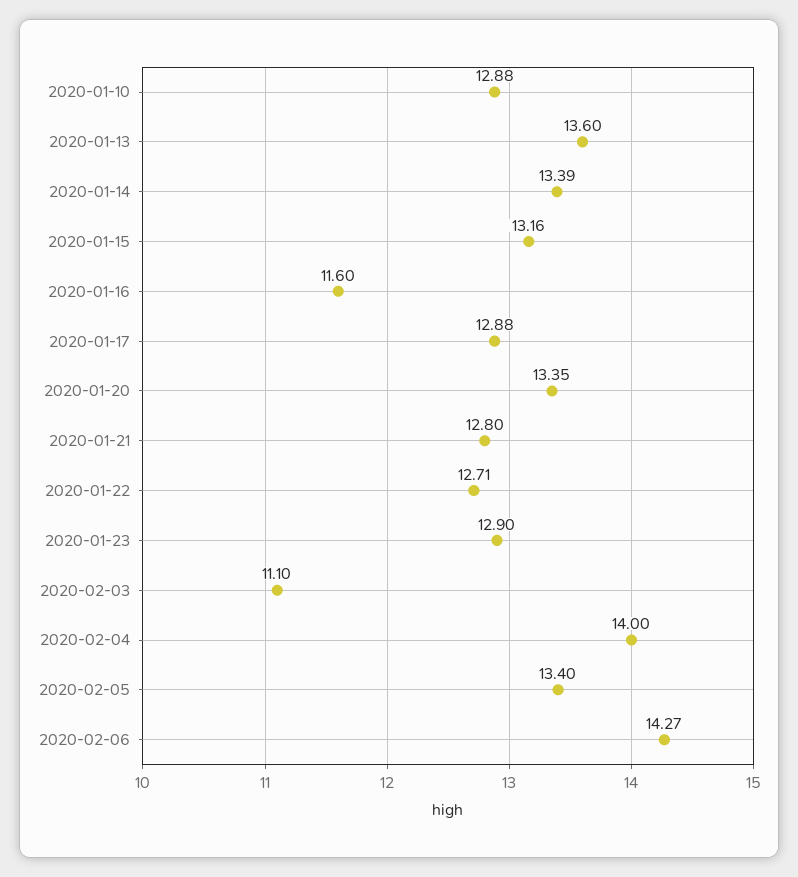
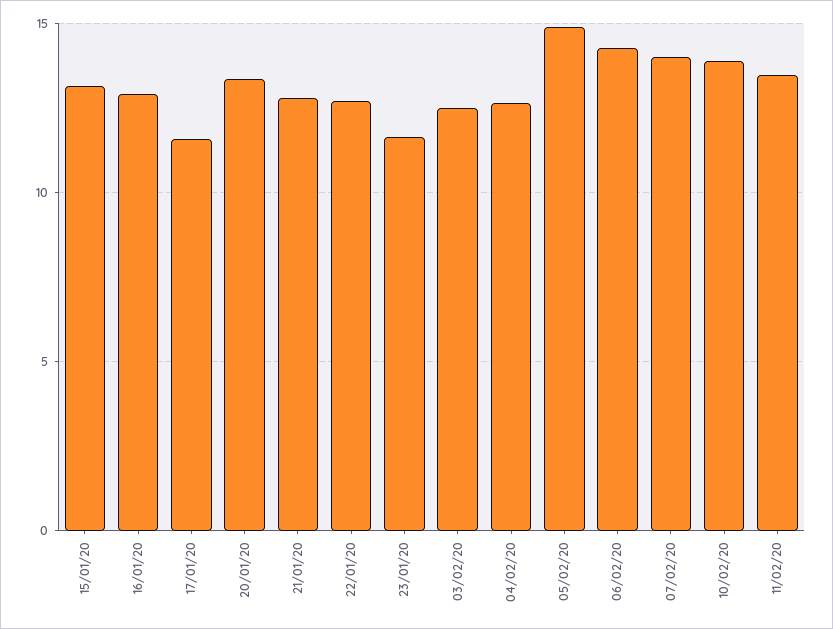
2020-01-10: 12.88 -> none
2020-01-13: 13.6 -> none
2020-01-14: 13.39 -> none
2020-01-16: 11.6 -> 13
2020-01-17: 12.88 -> 11.5
2020-01-23: 12.9 -> 11.5
2020-02-03: 11.1 -> 12.5
2020-02-04: 14 -> 12.5
2020-02-05: 13.4 -> 15
07/02/20: none -> 14
10/02/20: none -> 14
11/02/20: none -> 13.5

